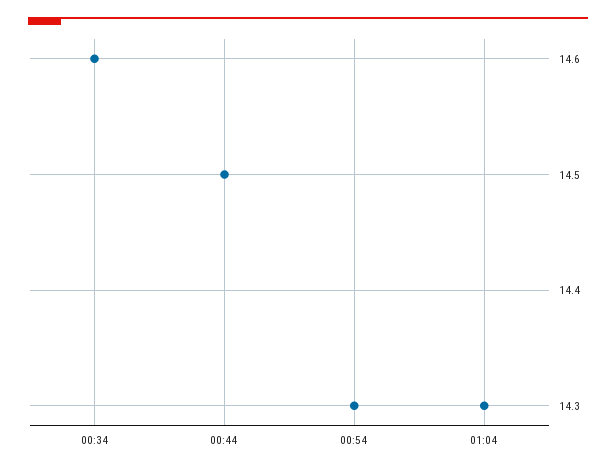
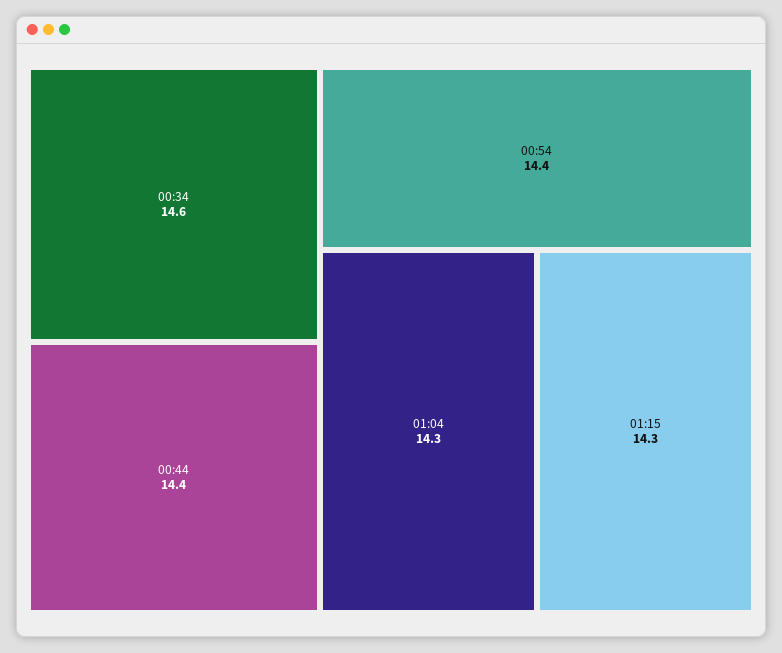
00:44: 14.5 -> 14.4
00:54: 14.3 -> 14.4
01:15: none -> 14.3

